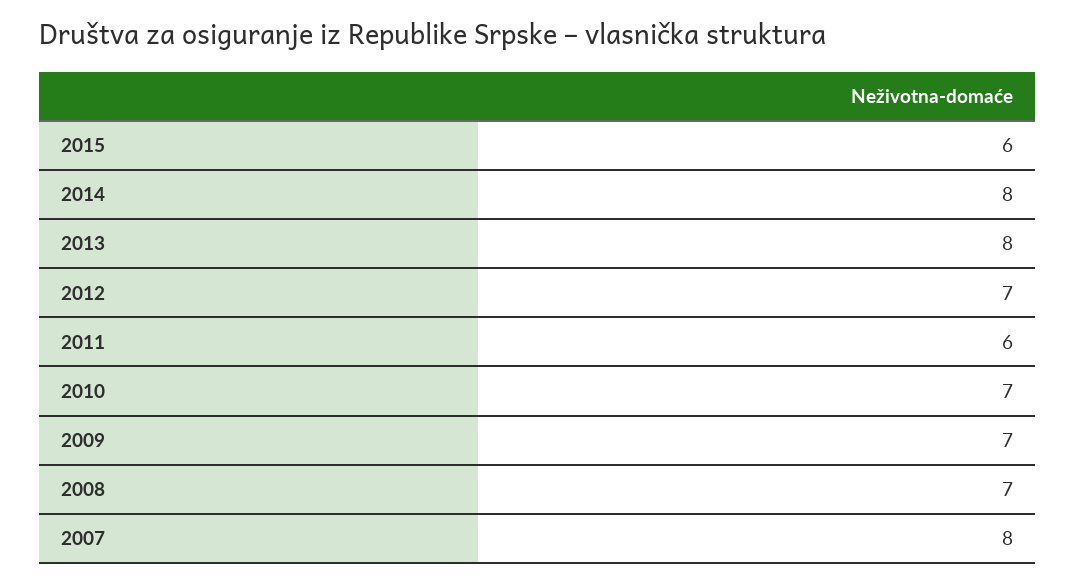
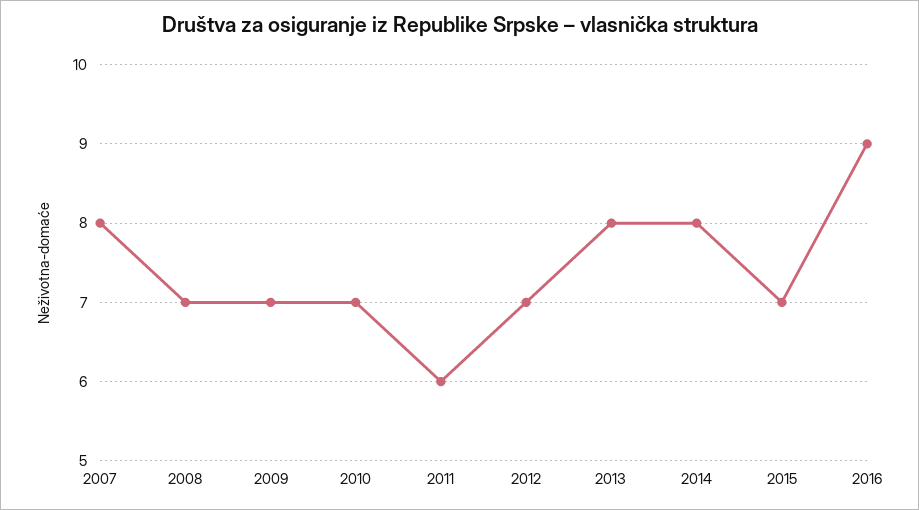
2015: 6 -> 7
2016: none -> 9

